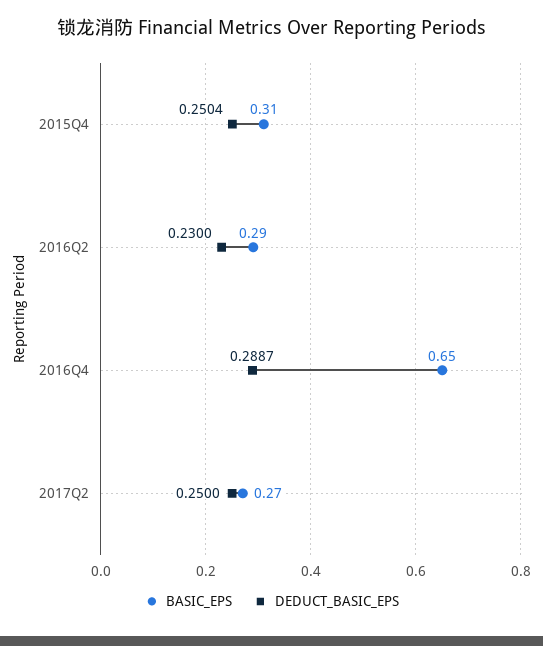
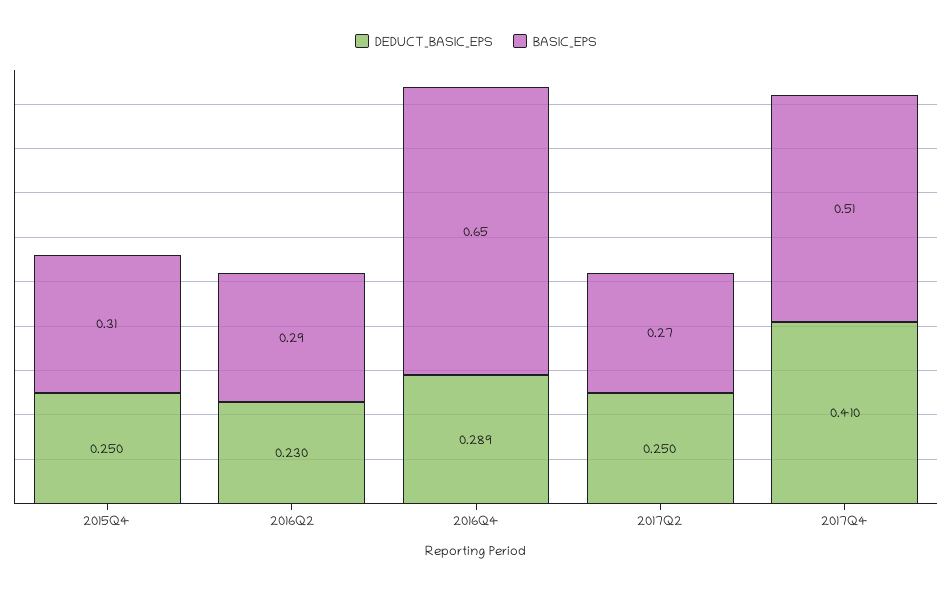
DEDUCT_BASIC_EPS, 2017Q4: none -> 0.41
BASIC_EPS, 2017Q4: none -> 0.51

